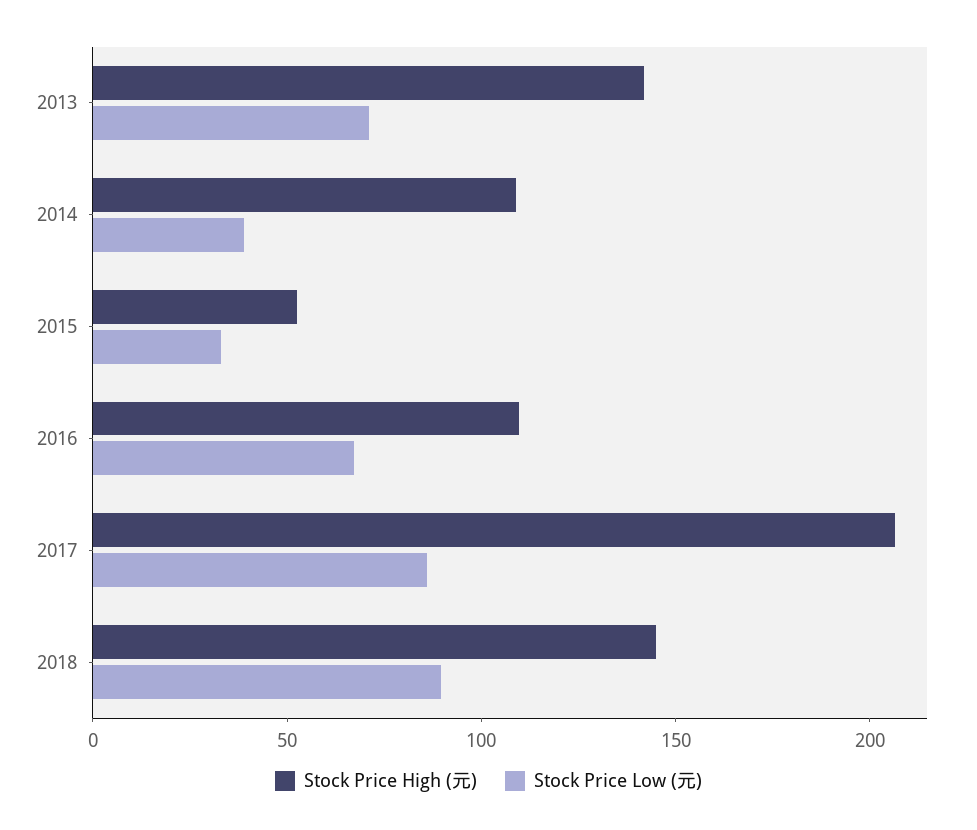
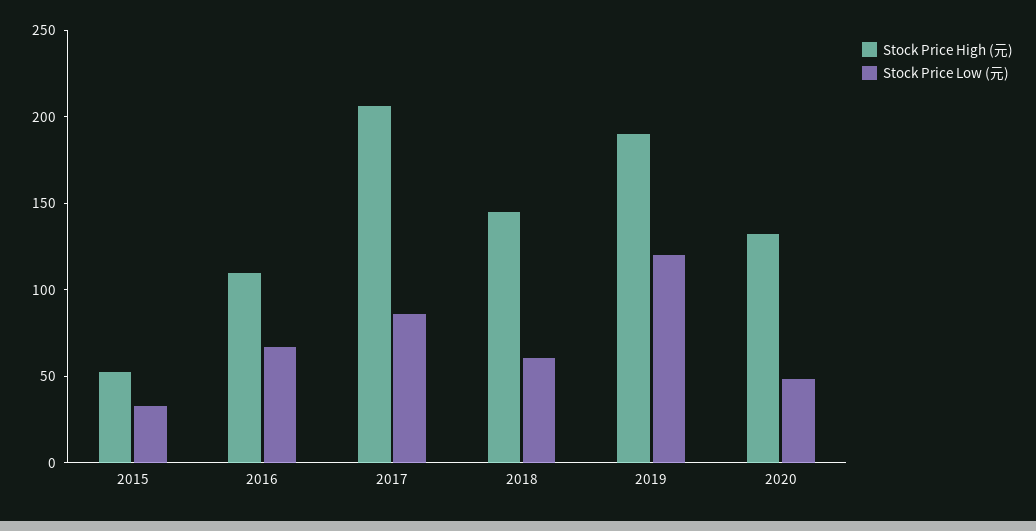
Stock Price High (元), 2013: 140 -> none
Stock Price Low (元), 2013: 70 -> none
Stock Price High (元), 2014: 110 -> none
Stock Price Low (元), 2014: 40 -> none
Stock Price Low (元), 2018: 90 -> 60
Stock Price High (元), 2019: none -> 190
Stock Price Low (元), 2019: none -> 120
Stock Price High (元), 2020: none -> 130
Stock Price Low (元), 2020: none -> 50

